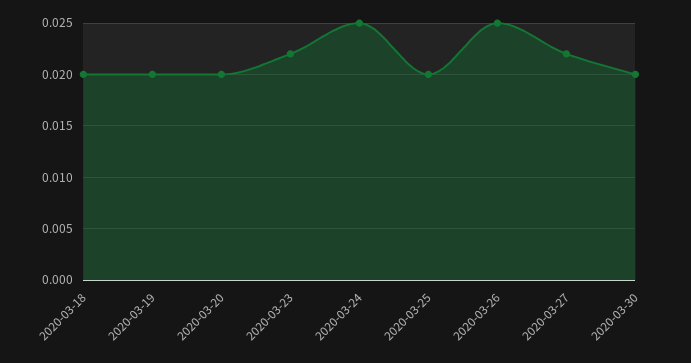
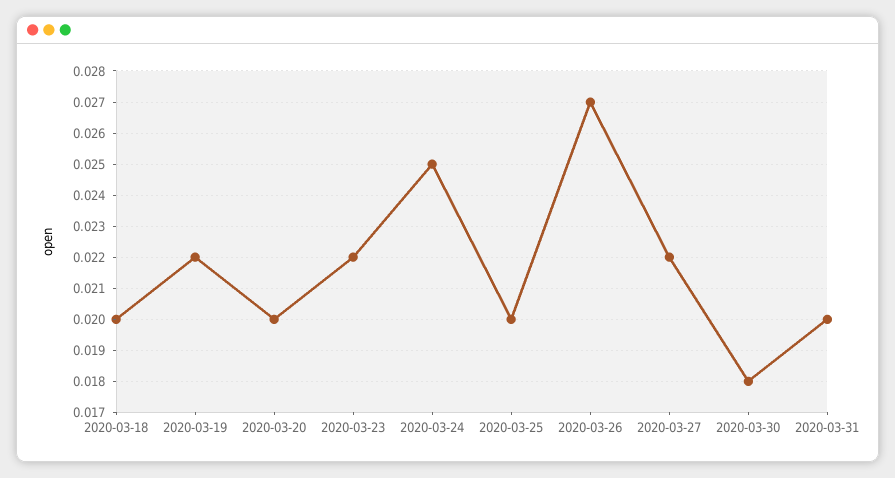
2020-03-19: 0.02 -> 0.022
2020-03-26: 0.025 -> 0.027
2020-03-30: 0.02 -> 0.018
2020-03-31: none -> 0.02

